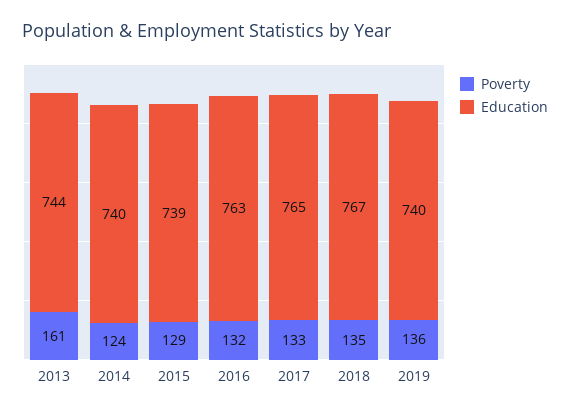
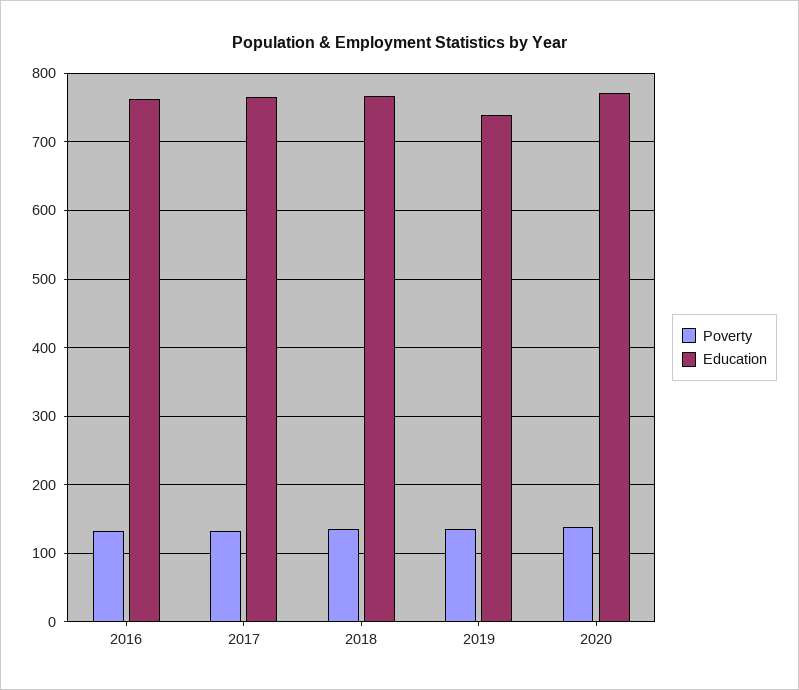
Poverty, 2013: 161 -> none
Education, 2013: 744 -> none
Poverty, 2014: 124 -> none
Education, 2014: 740 -> none
Poverty, 2015: 129 -> none
Education, 2015: 739 -> none
Poverty, 2020: none -> 140
Education, 2020: none -> 770

